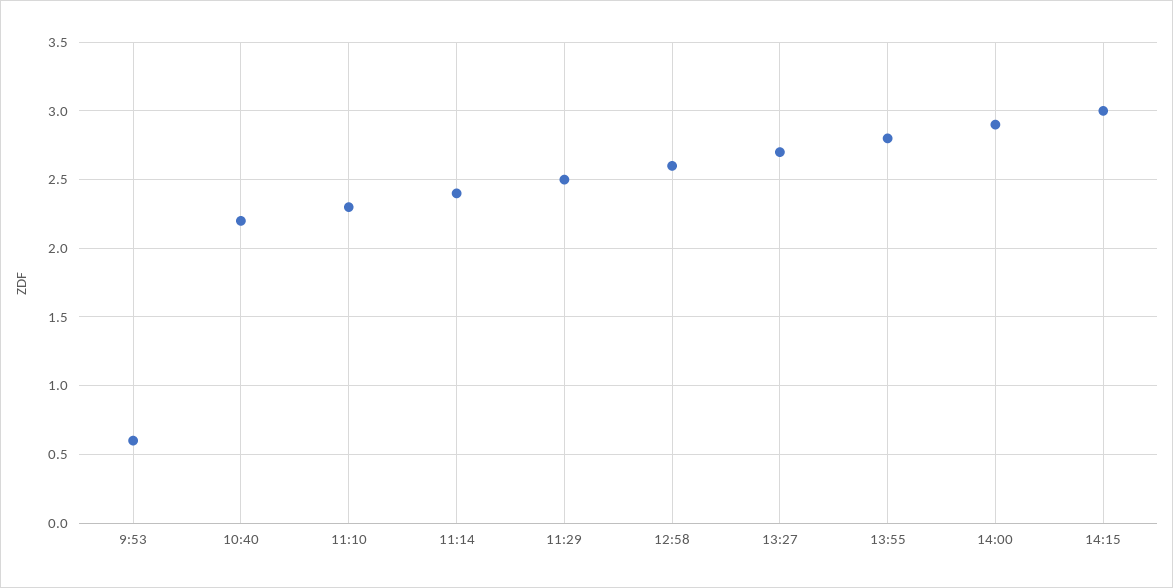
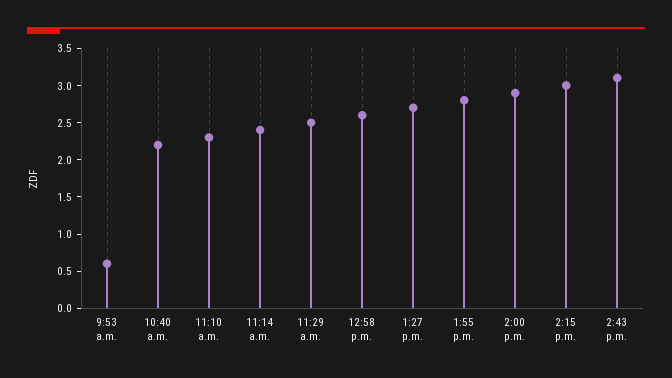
2:43 p.m.: none -> 3

